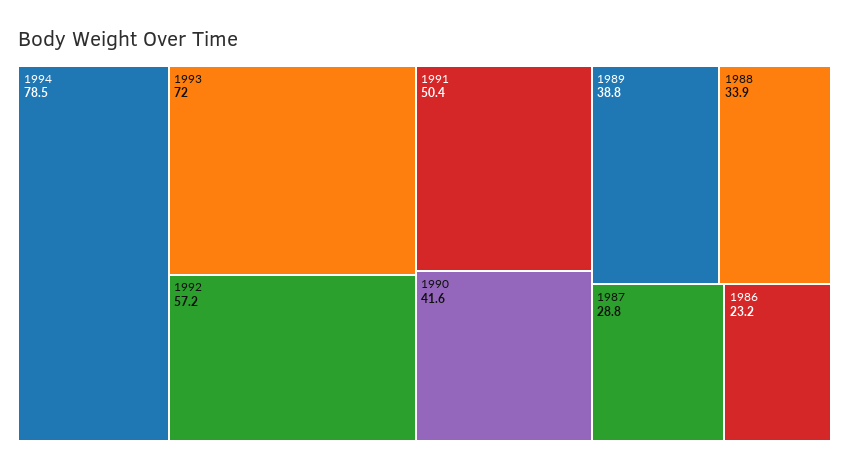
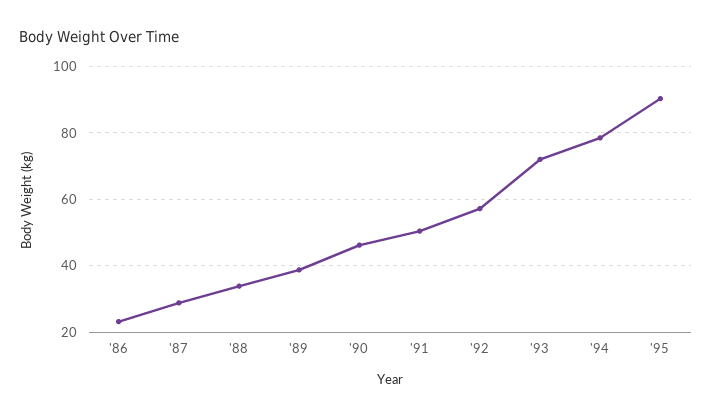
1990: 41.6 -> 46
'95: none -> 90

